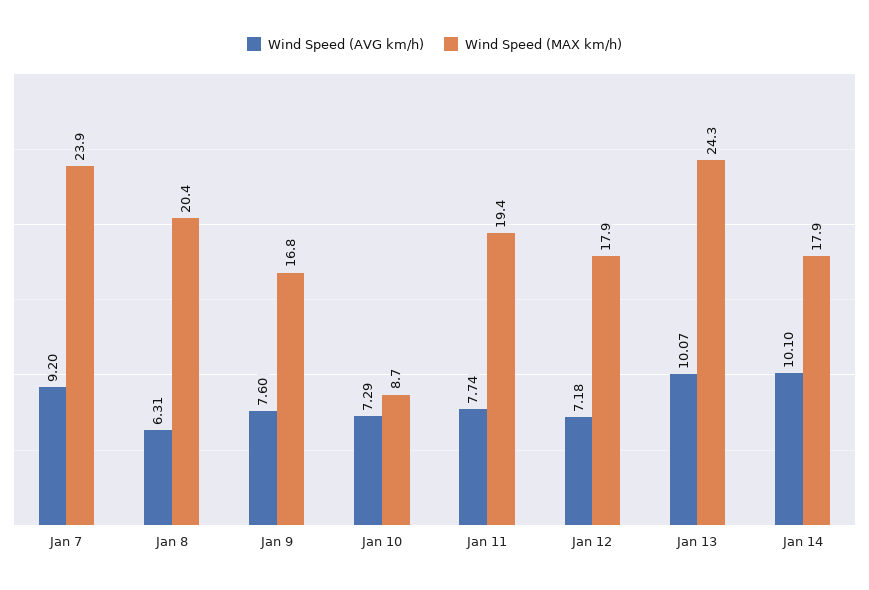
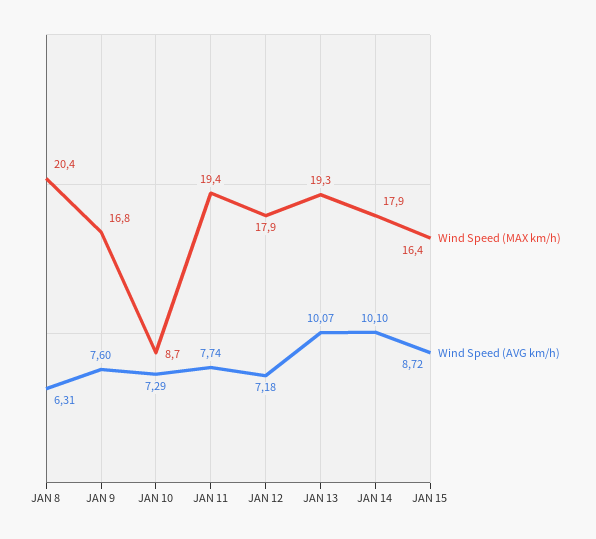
Wind Speed (AVG km/h), Jan 7: 9.2 -> none
Wind Speed (MAX km/h), Jan 7: 23.9 -> none
Wind Speed (MAX km/h), Jan 13: 24.3 -> 19.3
Wind Speed (MAX km/h), JAN 15: none -> 16.4
Wind Speed (AVG km/h), JAN 15: none -> 8.72

